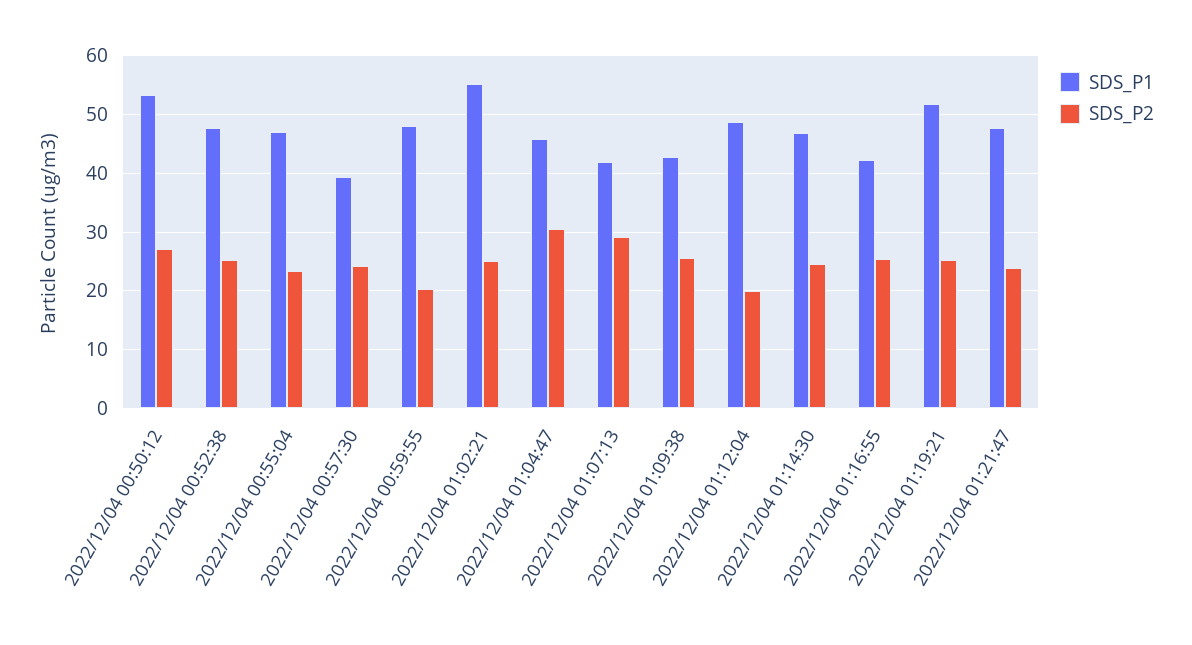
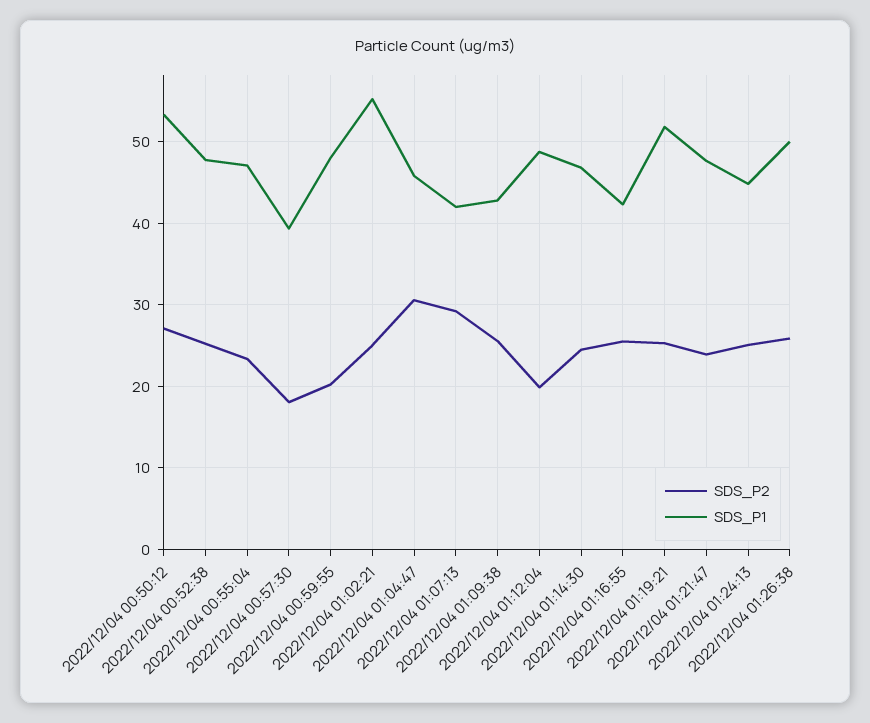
SDS_P2, 2022/12/04 00:57:30: 24 -> 18
SDS_P2, 2022/12/04 01:24:13: none -> 25
SDS_P1, 2022/12/04 01:24:13: none -> 45
SDS_P2, 2022/12/04 01:26:38: none -> 26
SDS_P1, 2022/12/04 01:26:38: none -> 50

